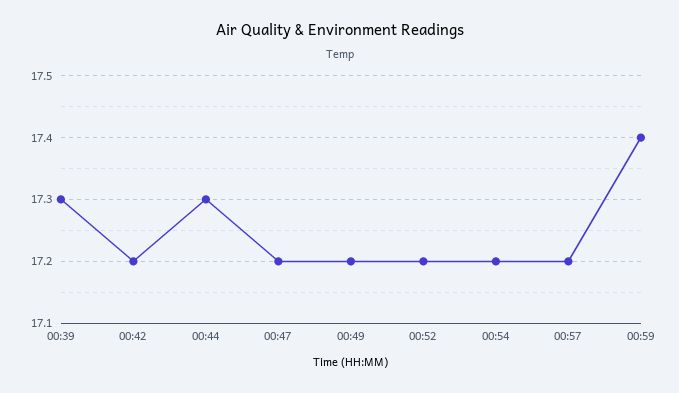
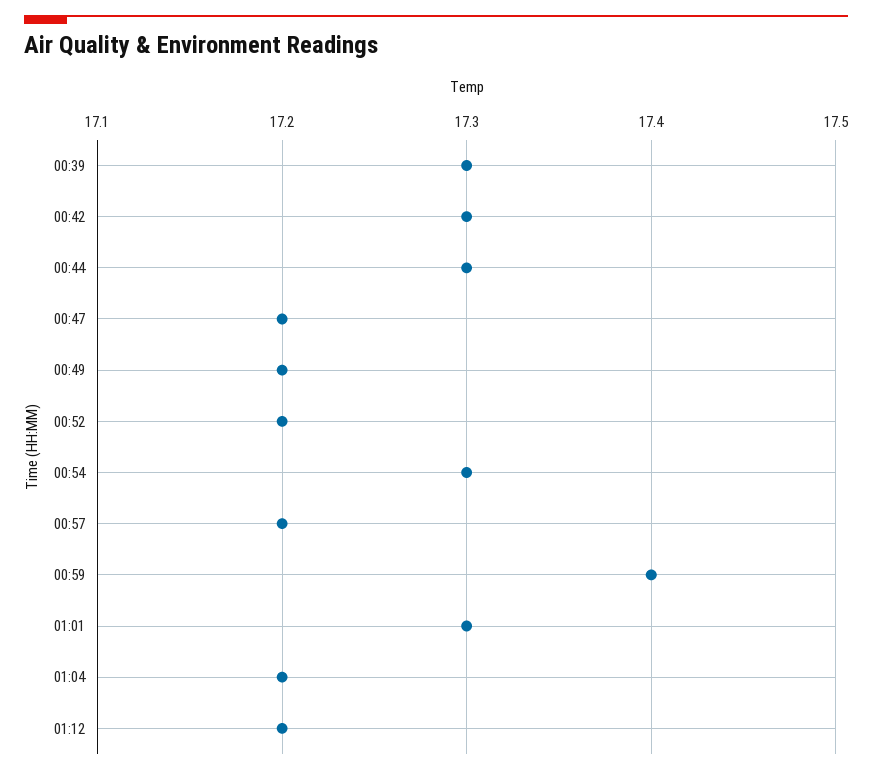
00:42: 17.2 -> 17.3
00:54: 17.2 -> 17.3
01:01: none -> 17.3
01:04: none -> 17.2
01:12: none -> 17.2

